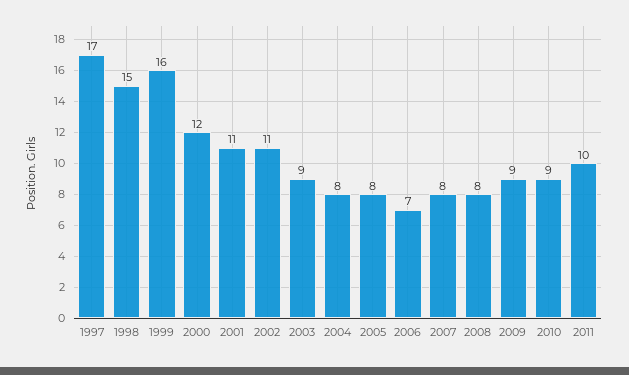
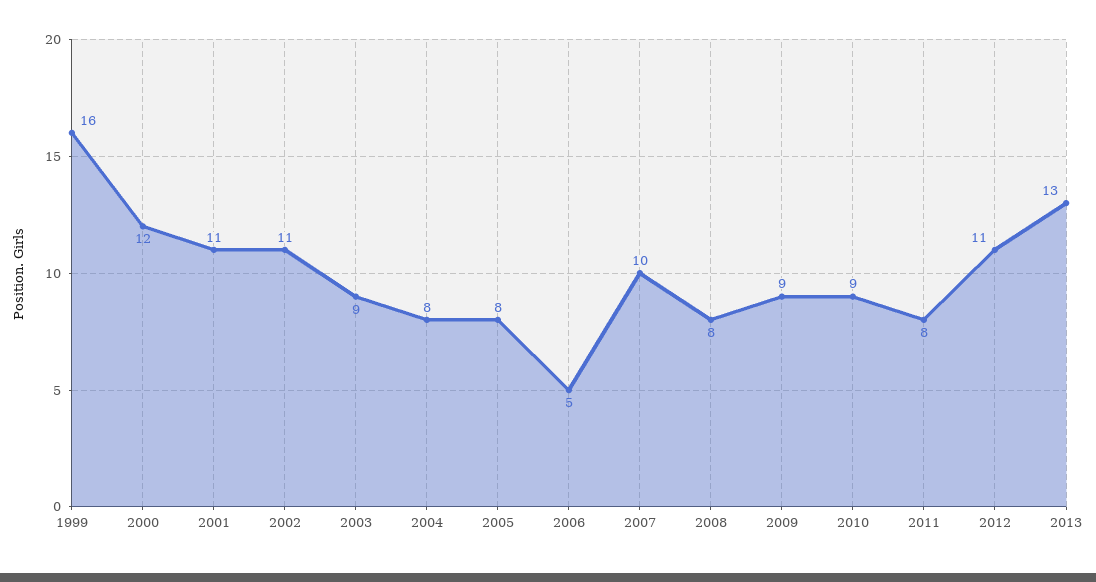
1997: 17 -> none
1998: 15 -> none
2006: 7 -> 5
2007: 8 -> 10
2011: 10 -> 8
2012: none -> 11
2013: none -> 13

